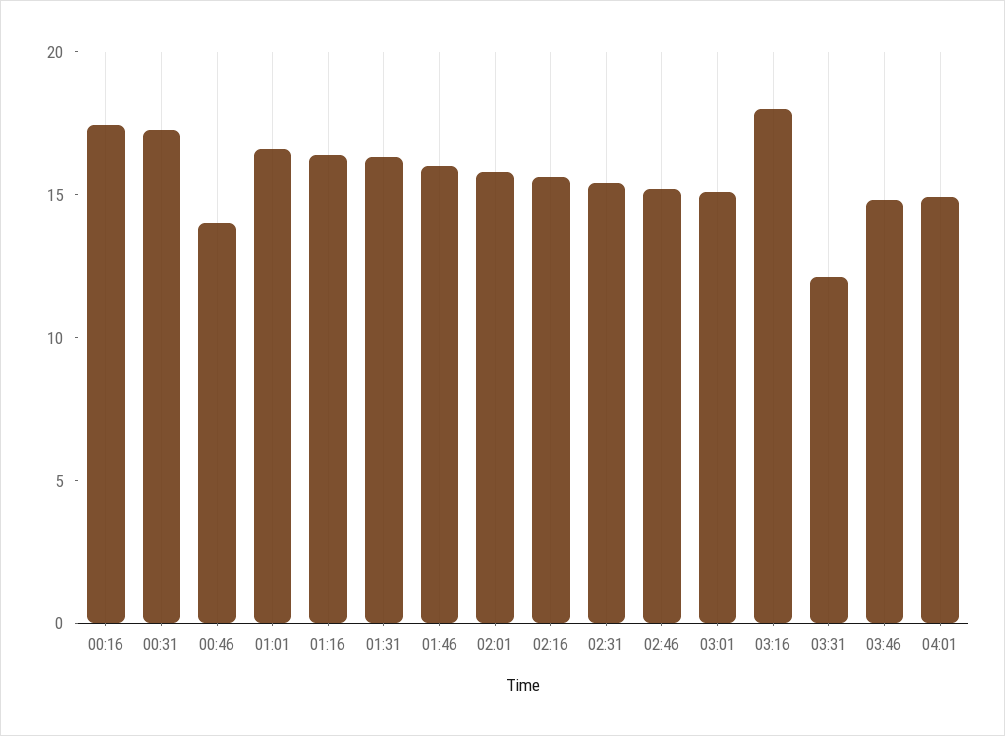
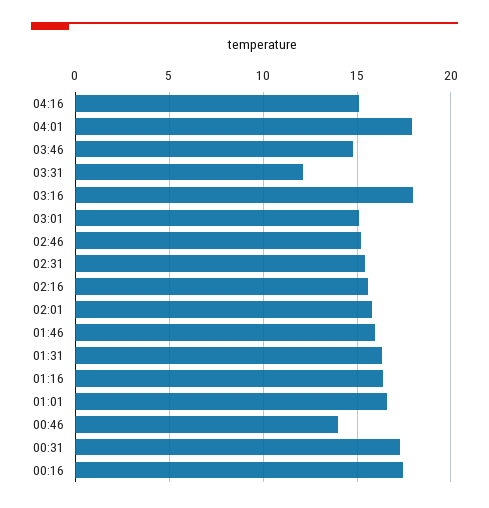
04:01: 15 -> 18
04:16: none -> 15

